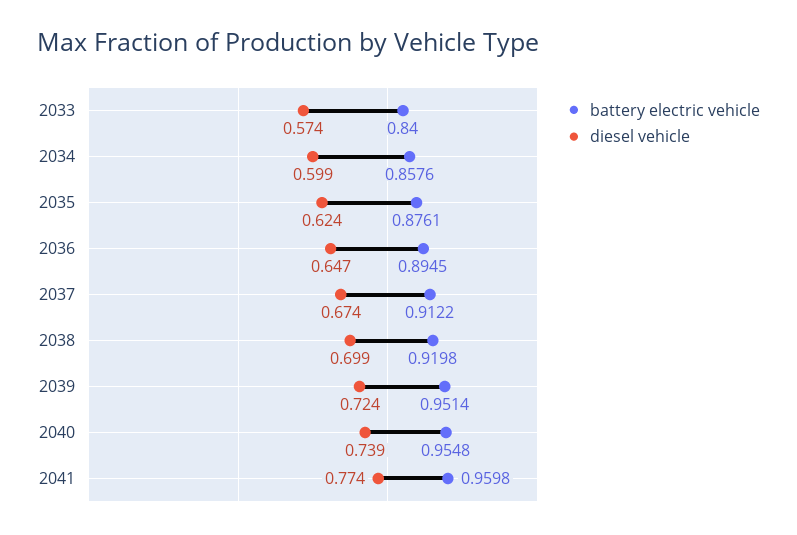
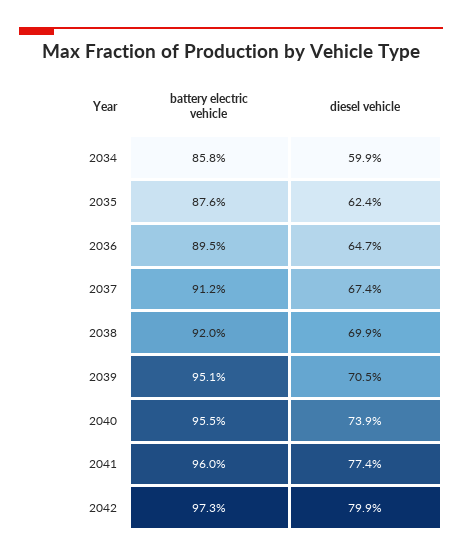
battery electric vehicle, 2033: 0.84 -> none
diesel vehicle, 2033: 0.574 -> none
diesel vehicle, 2039: 0.724 -> 0.705
battery electric vehicle, 2042: none -> 0.973
diesel vehicle, 2042: none -> 0.799

